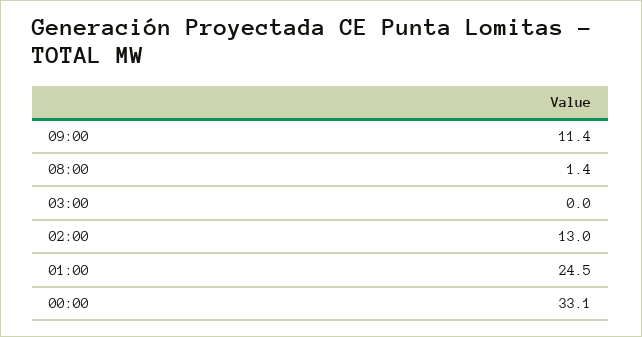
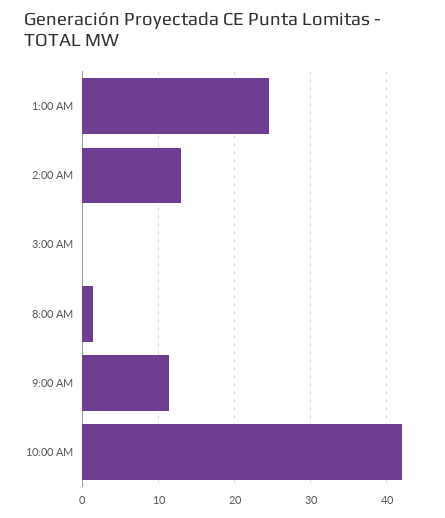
00:00: 33.1 -> none
10:00 AM: none -> 42

